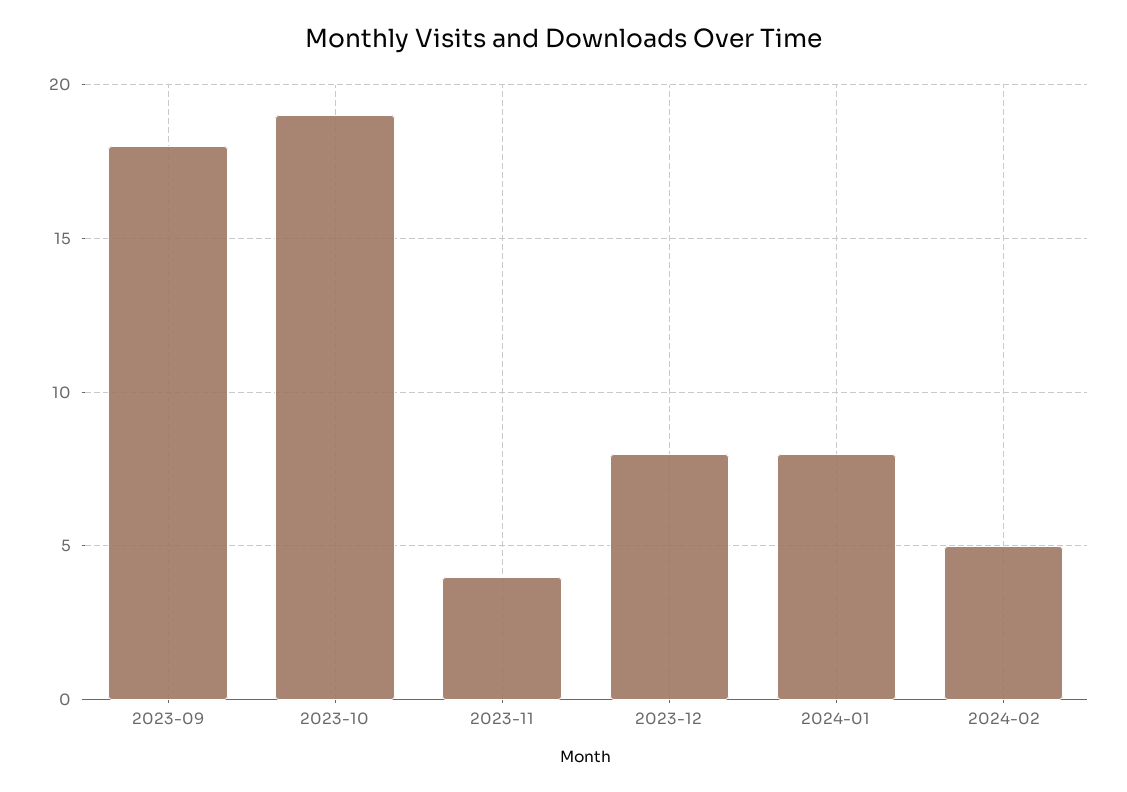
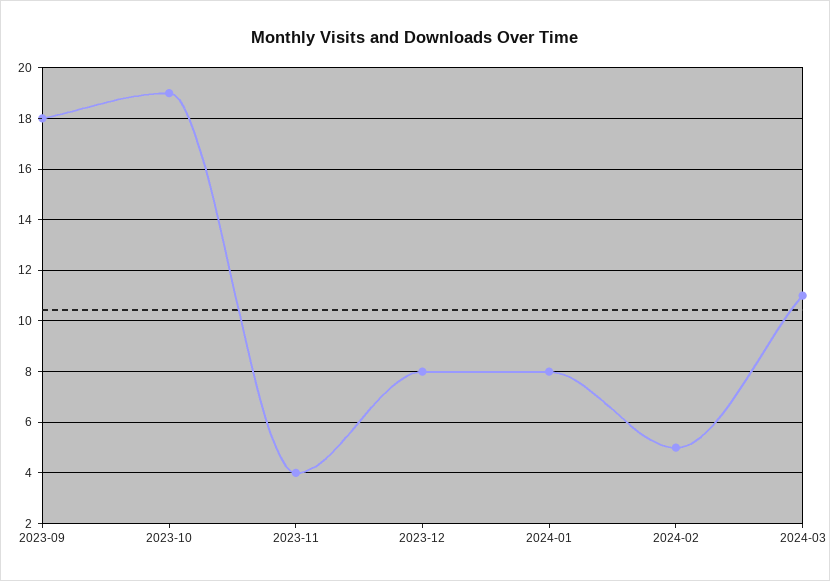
2024-03: none -> 11

